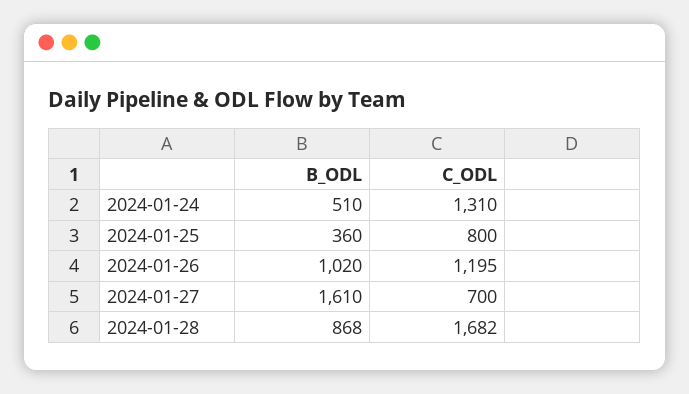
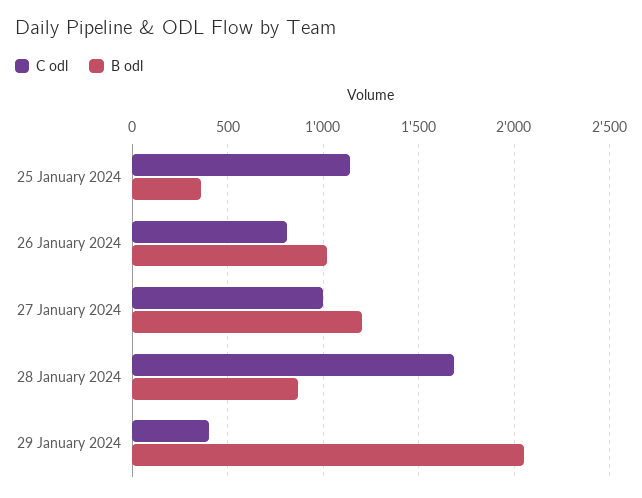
B_ODL, 2024-01-24: 510 -> none
C_ODL, 2024-01-24: 1310 -> none
C_ODL, 2024-01-25: 800 -> 1150
C_ODL, 2024-01-26: 1195 -> 800
B_ODL, 2024-01-27: 1610 -> 1200
C_ODL, 2024-01-27: 700 -> 1000
C_ODL, 29 January 2024: none -> 400
B_ODL, 29 January 2024: none -> 2050

